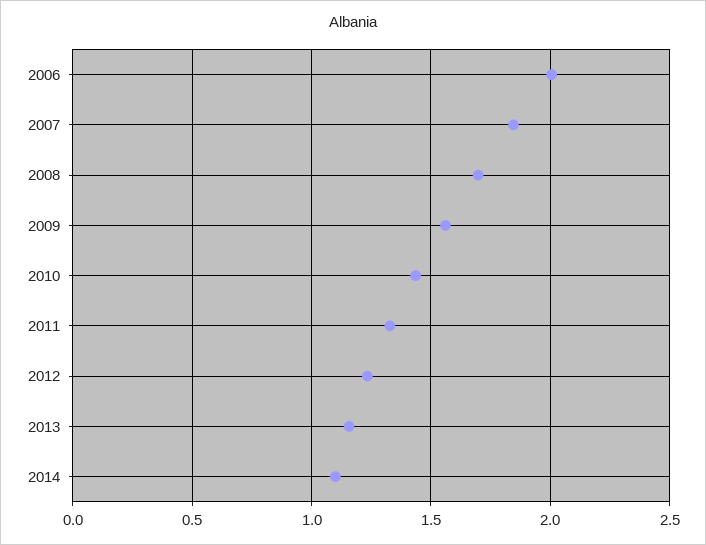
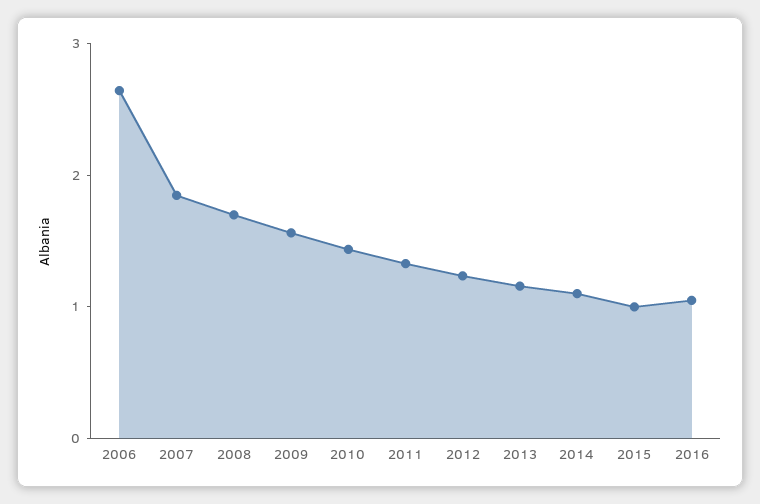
2006: 2 -> 2.6
2015: none -> 1
2016: none -> 1

